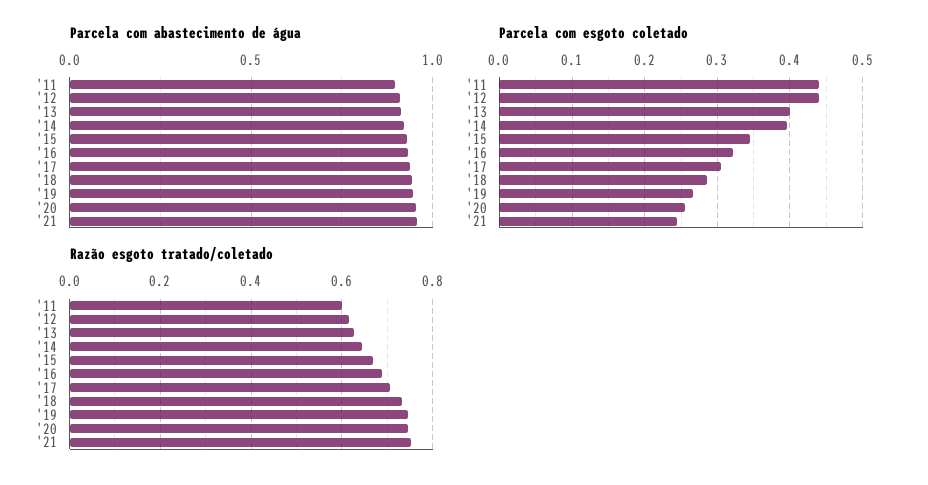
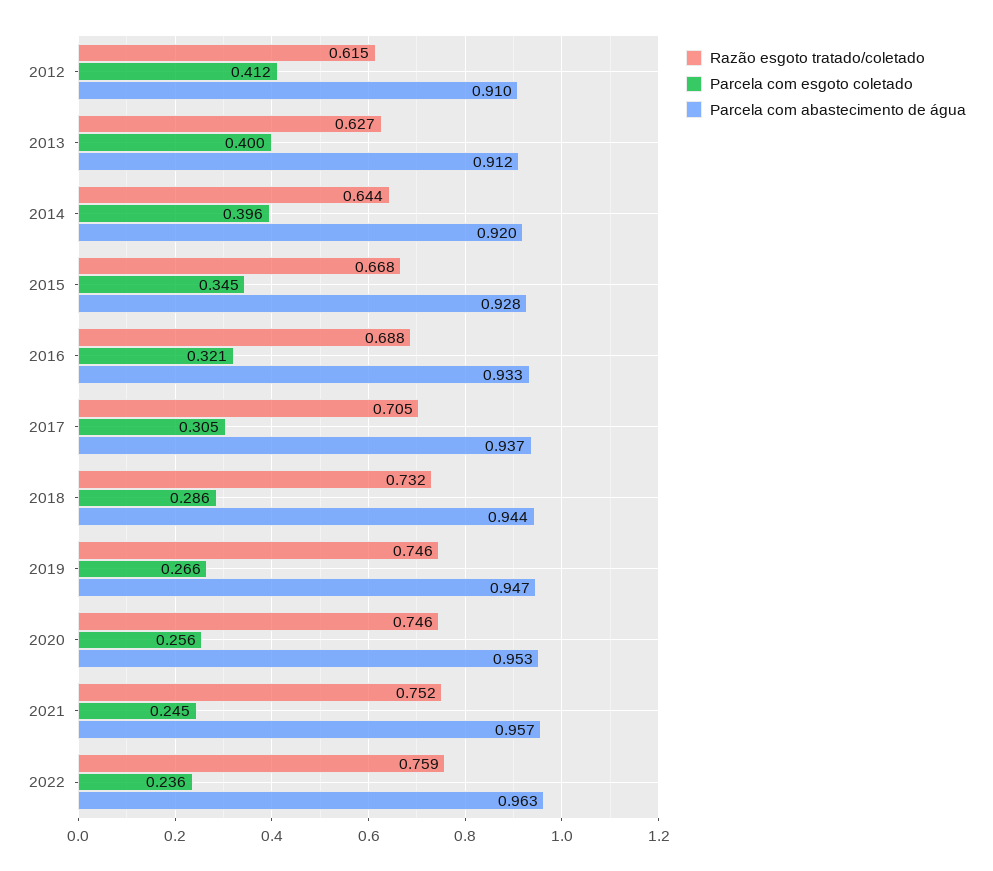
Parcela com abastecimento de água, '11: 0.9 -> none
Parcela com esgoto coletado, '11: 0.44 -> none
Parcela com esgoto coletado, '12: 0.44 -> 0.412
Razão esgoto tratado/coletado, '11: 0.6 -> none
Razão esgoto tratado/coletado, 2022: none -> 0.759
Parcela com esgoto coletado, 2022: none -> 0.236
Parcela com abastecimento de água, 2022: none -> 0.963

